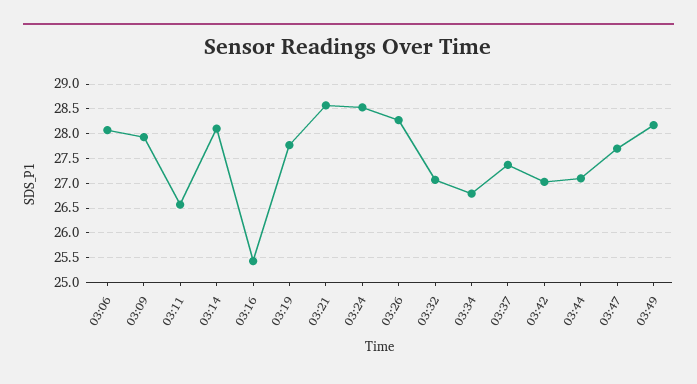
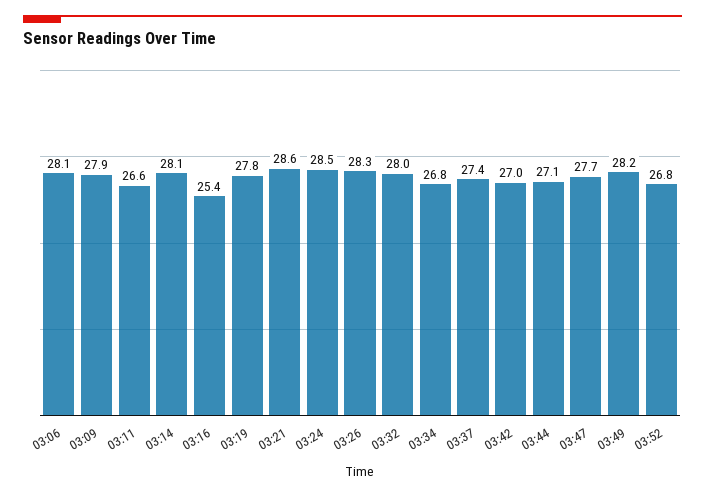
03:32: 27 -> 28
03:52: none -> 26.8

